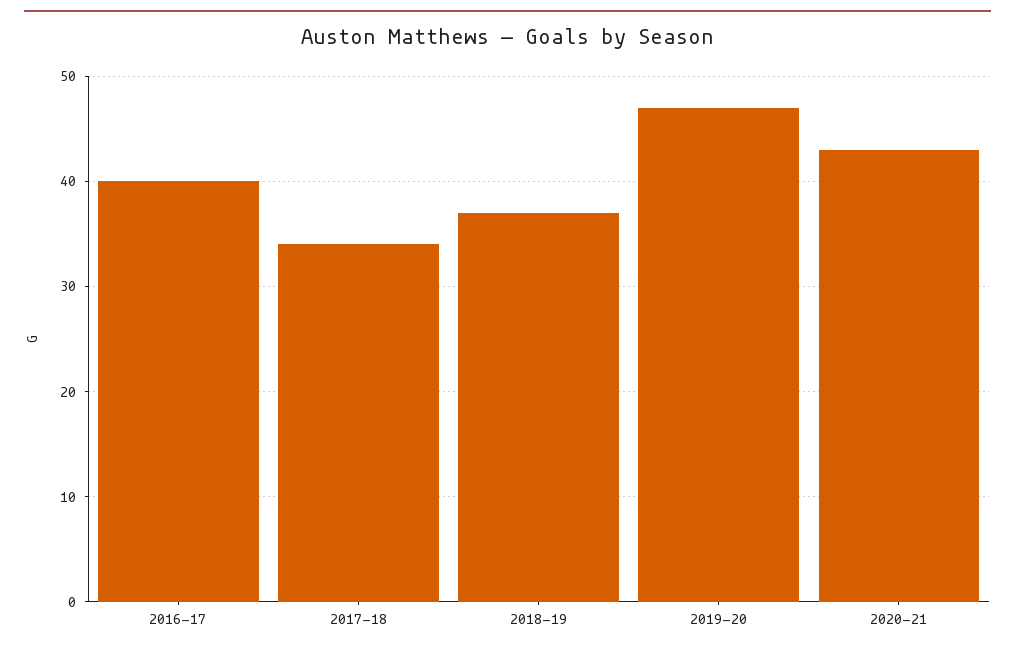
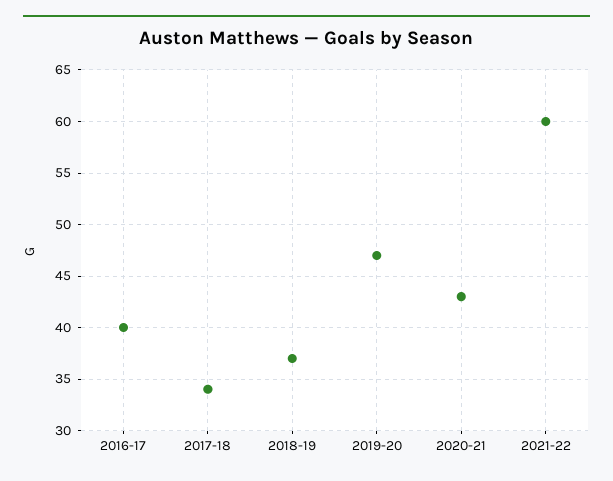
2021-22: none -> 60

